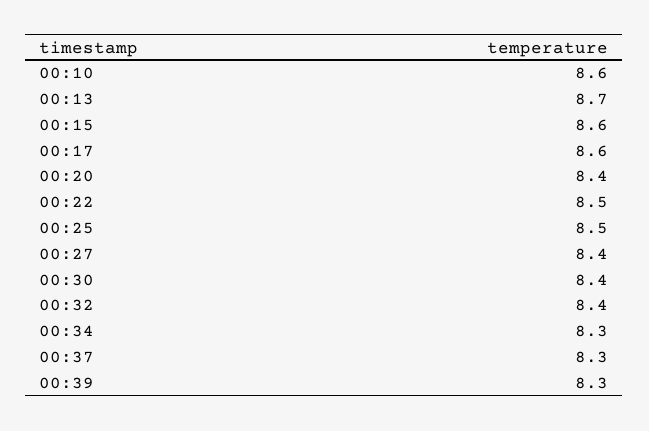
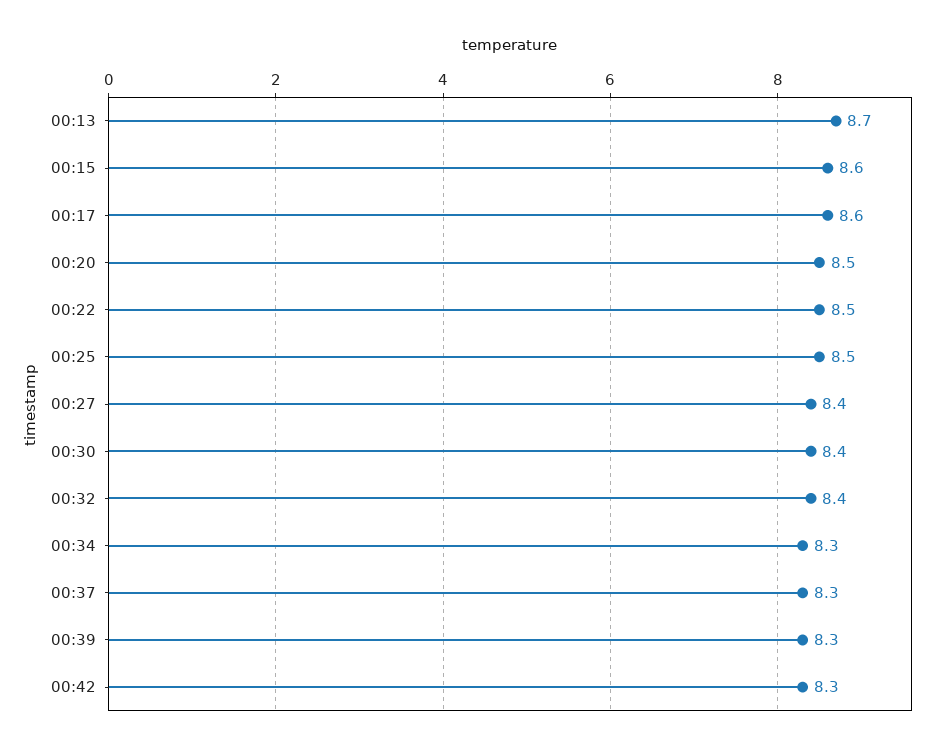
00:10: 8.6 -> none
00:20: 8.4 -> 8.5
00:42: none -> 8.3

